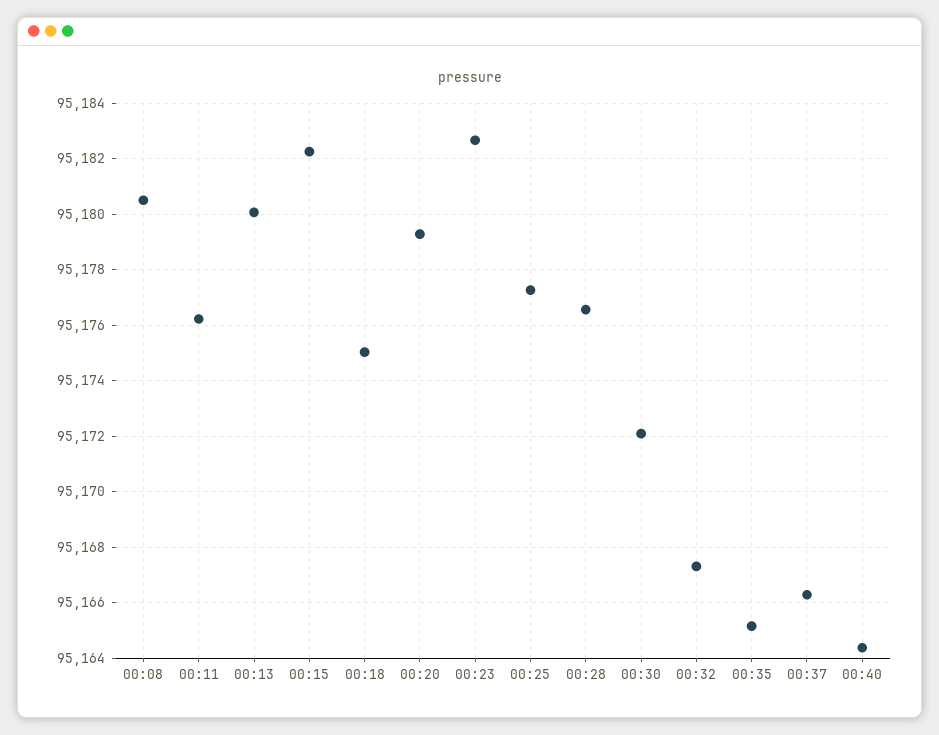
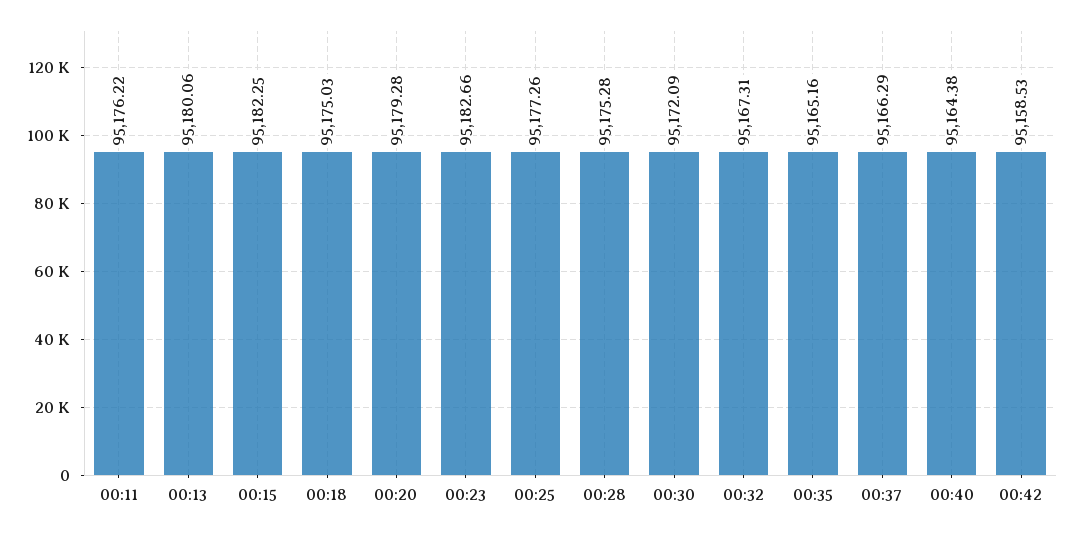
00:08: 95180.5 -> none
00:28: 95176.5 -> 95175.28
00:42: none -> 95158.53

